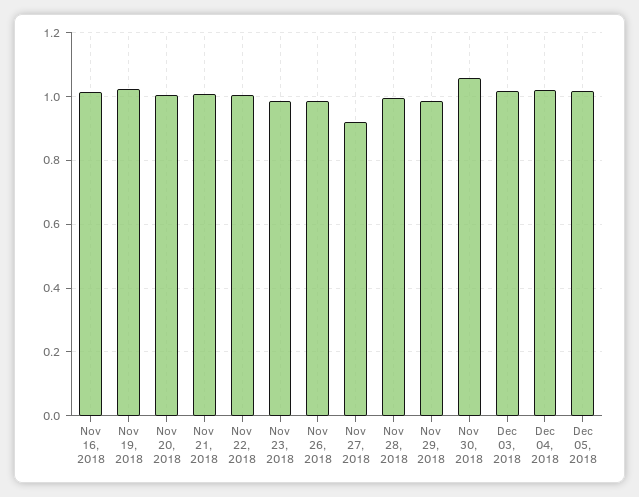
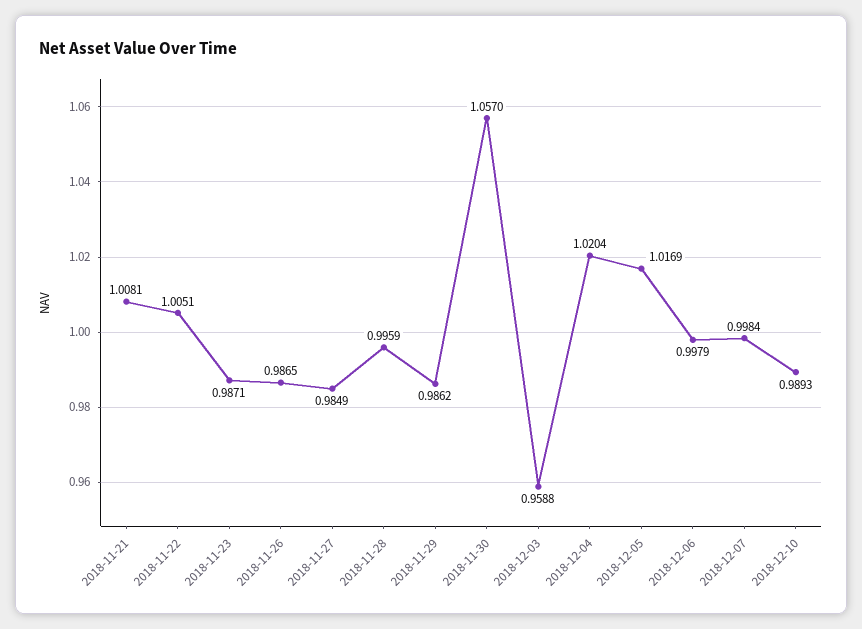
Nov 16, 2018: 1.02 -> none
Nov 19, 2018: 1.02 -> none
Nov 20, 2018: 1 -> none
Nov 27, 2018: 0.92 -> 0.9849
Dec 03, 2018: 1.02 -> 0.9588
2018-12-06: none -> 0.9979
2018-12-07: none -> 0.9984
2018-12-10: none -> 0.9893

